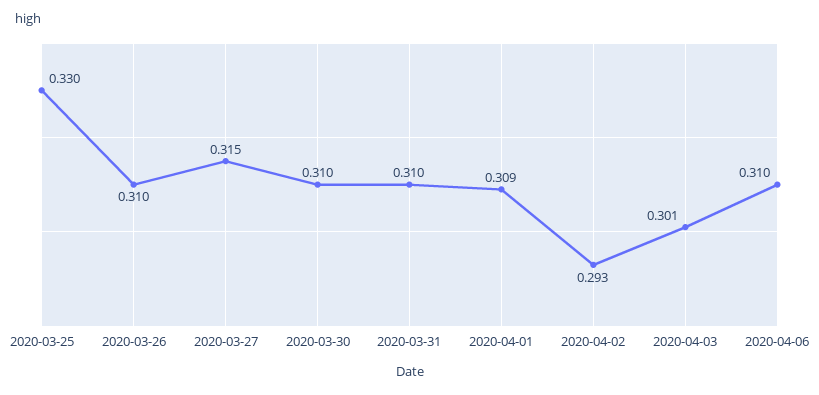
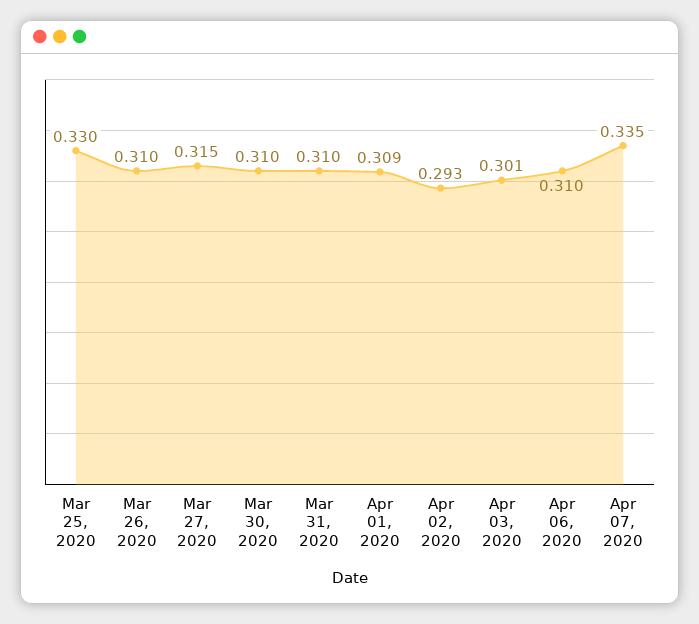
Apr 07, 2020: none -> 0.335

